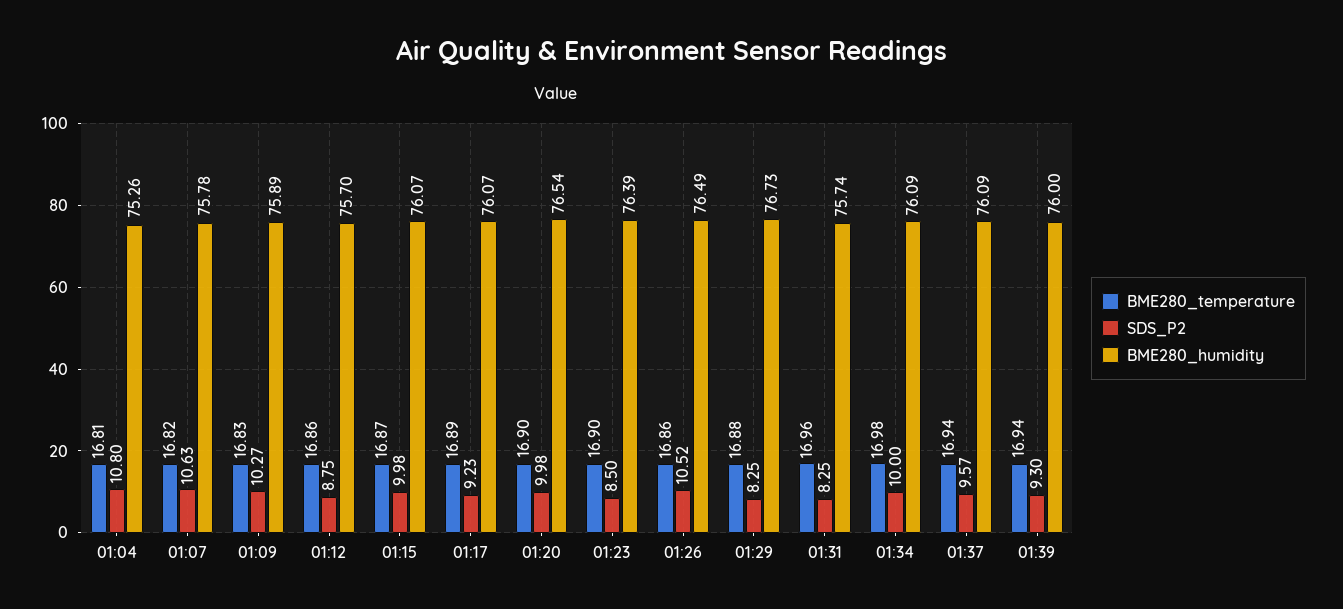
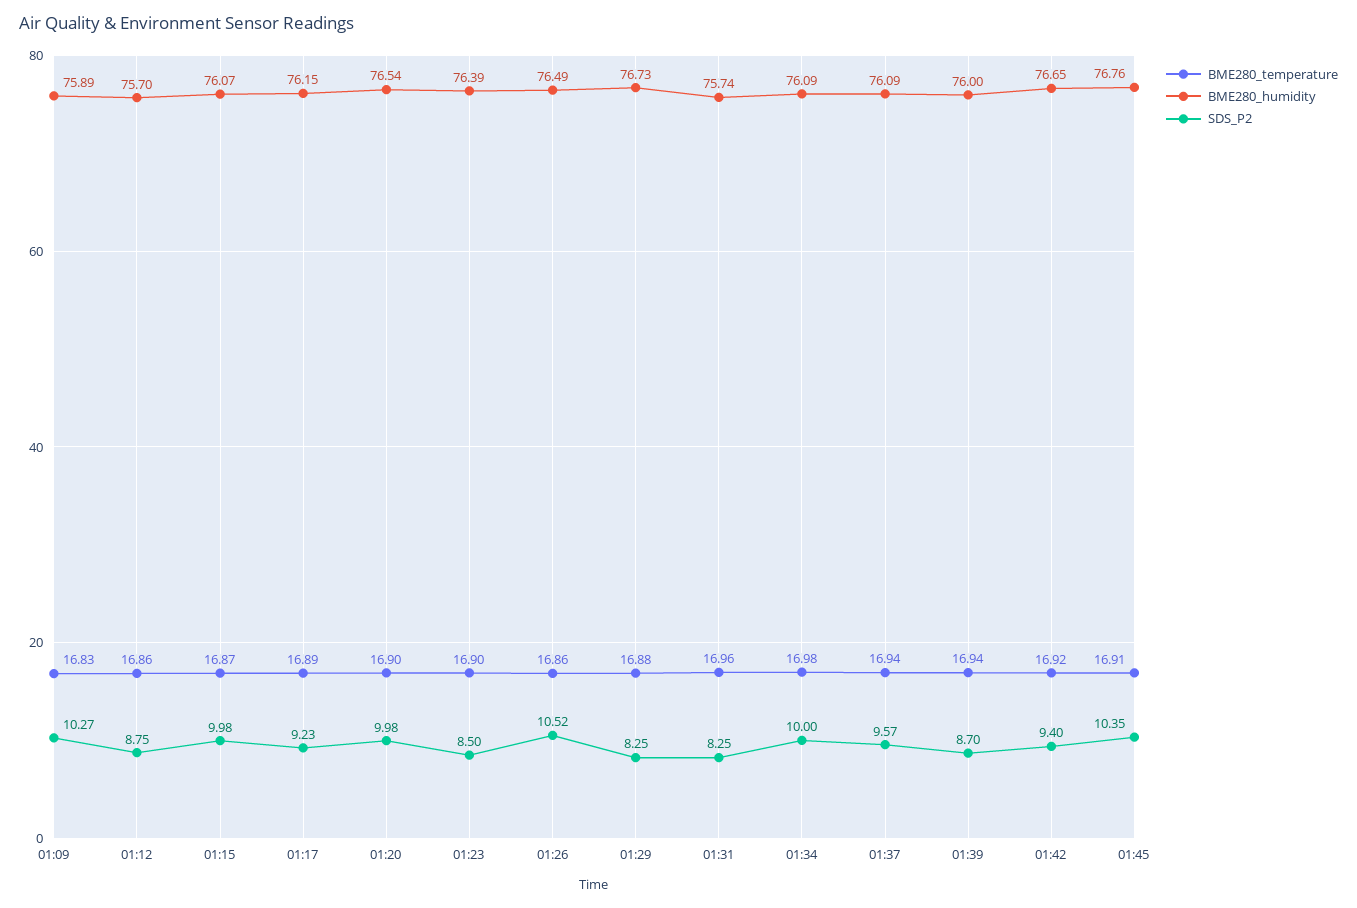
BME280_temperature, 01:04: 16.81 -> none
SDS_P2, 01:04: 10.8 -> none
BME280_humidity, 01:04: 75.26 -> none
BME280_temperature, 01:07: 16.82 -> none
SDS_P2, 01:07: 10.63 -> none
BME280_humidity, 01:07: 75.78 -> none
BME280_humidity, 01:17: 76.07 -> 76.15
SDS_P2, 01:39: 9.3 -> 8.7
BME280_temperature, 01:42: none -> 16.92
BME280_humidity, 01:42: none -> 76.65
SDS_P2, 01:42: none -> 9.4
BME280_temperature, 01:45: none -> 16.91
BME280_humidity, 01:45: none -> 76.76
SDS_P2, 01:45: none -> 10.35

